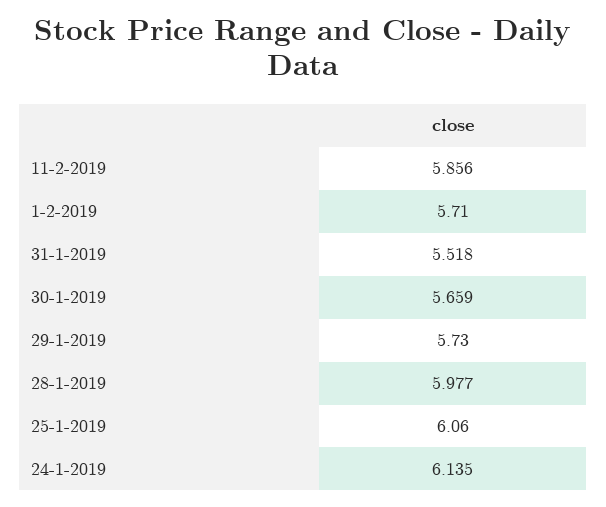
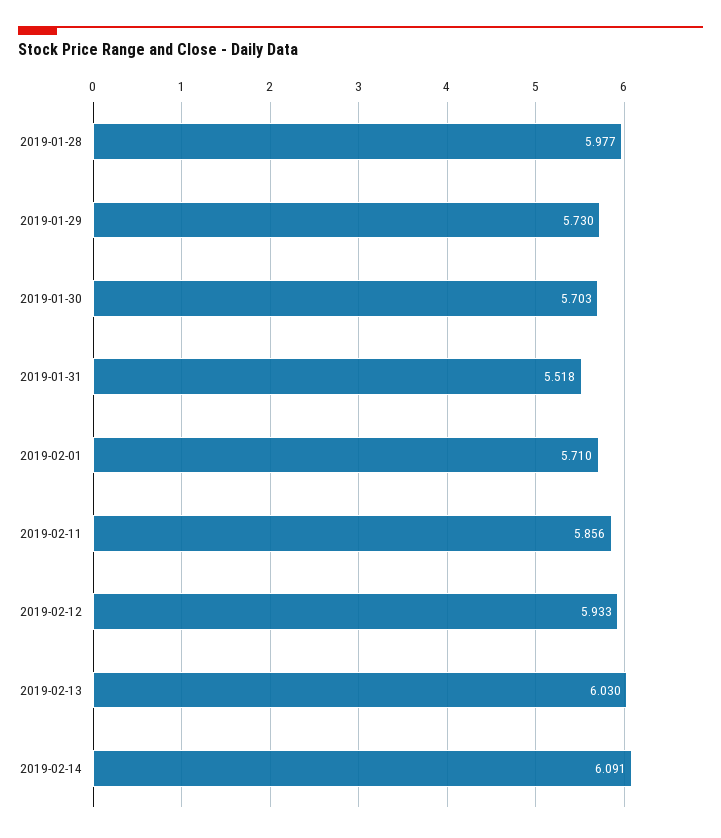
30-1-2019: 5.659 -> 5.703
25-1-2019: 6.06 -> none
24-1-2019: 6.135 -> none
2019-02-12: none -> 5.933
2019-02-13: none -> 6.03
2019-02-14: none -> 6.091

